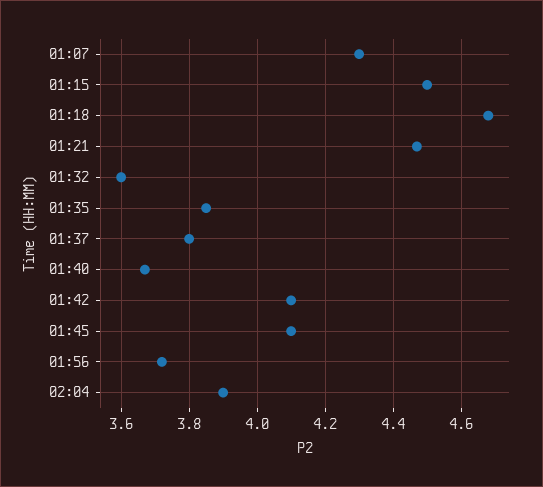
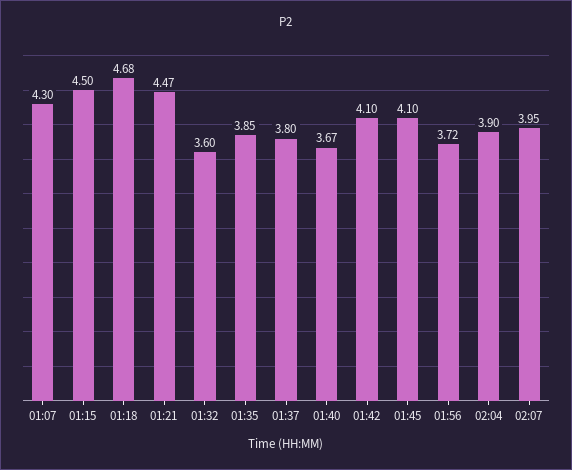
02:07: none -> 3.95

